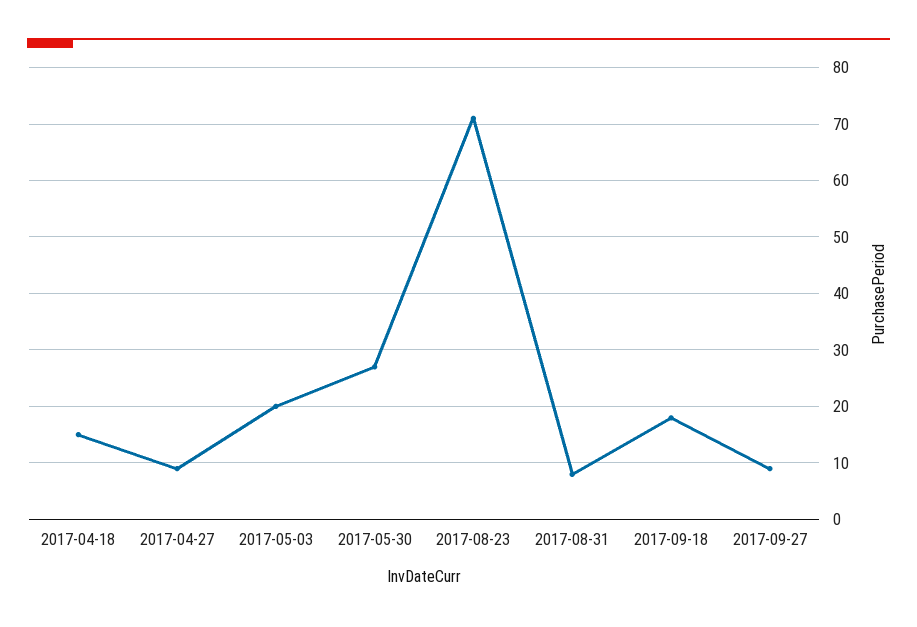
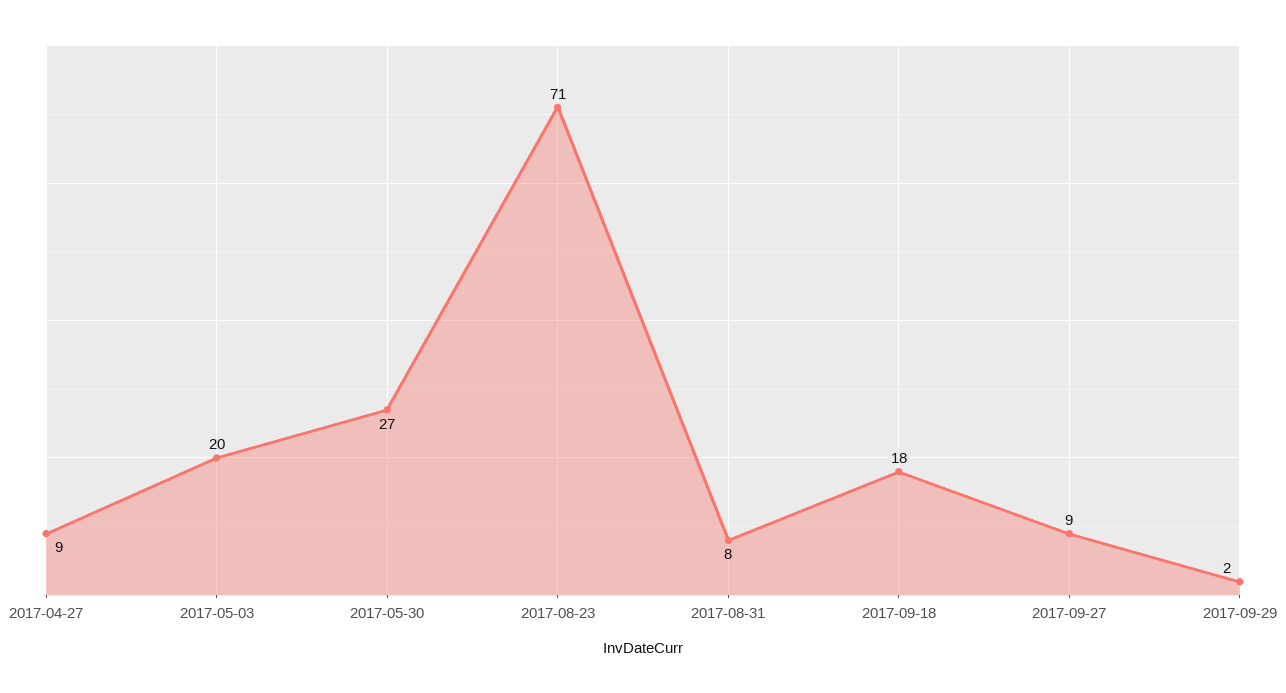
2017-04-18: 15 -> none
2017-09-29: none -> 2

